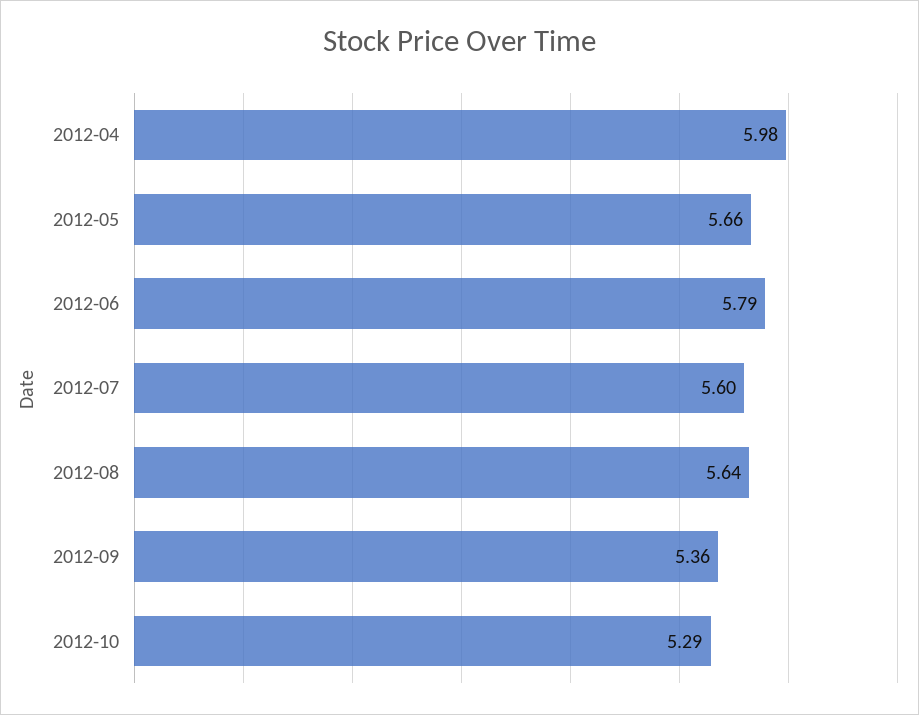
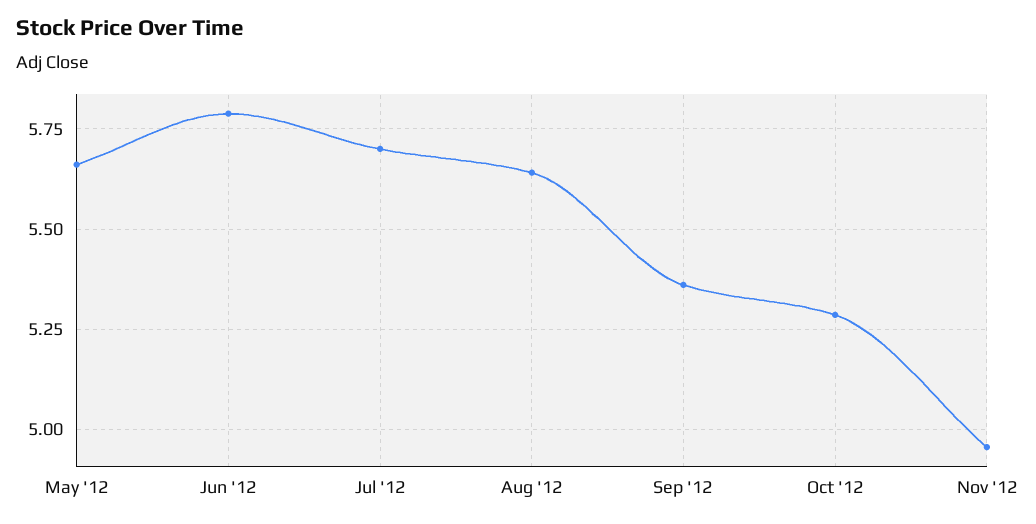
2012-04: 5.98 -> none
2012-07: 5.6 -> 5.7
Nov '12: none -> 4.95

